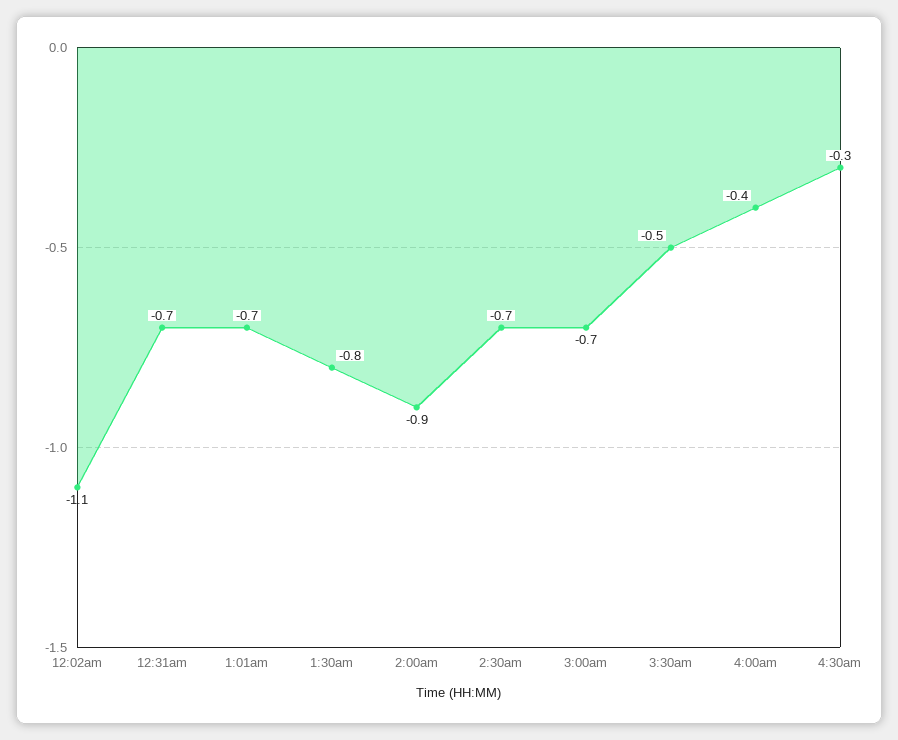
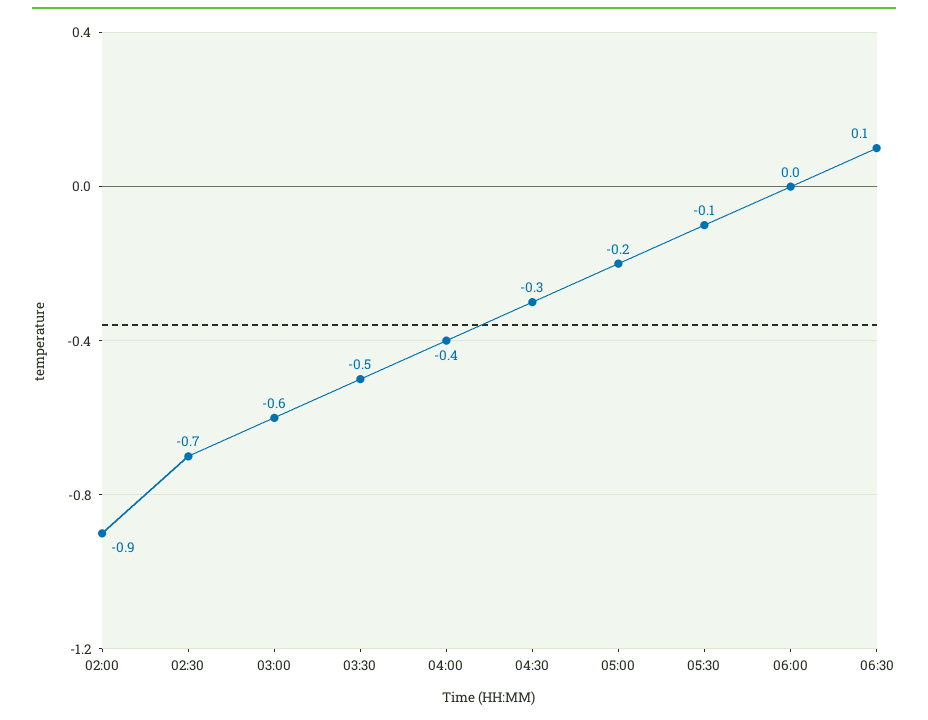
12:02am: -1.1 -> none
12:31am: -0.7 -> none
1:01am: -0.7 -> none
1:30am: -0.8 -> none
3:00am: -0.7 -> -0.6
05:00: none -> -0.2
05:30: none -> -0.1
06:00: none -> 0
06:30: none -> 0.1

